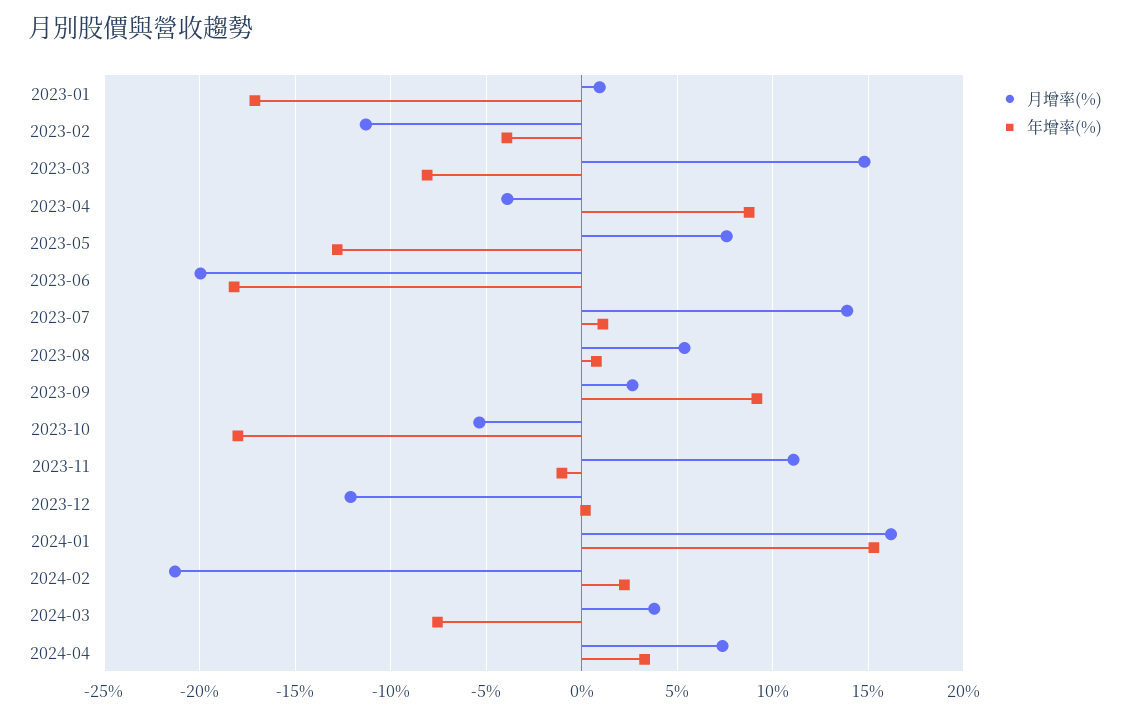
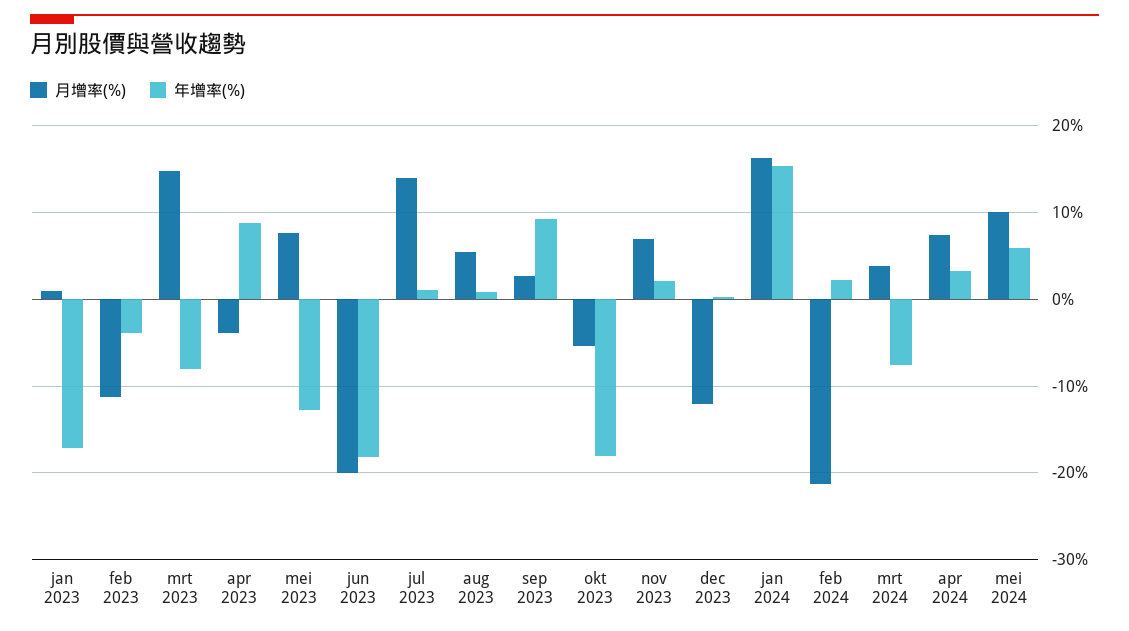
月增率(%), 2023-11: 11 -> 7
年增率(%), 2023-11: -1 -> 2
月增率(%), mei 2024: none -> 10
年增率(%), mei 2024: none -> 6

